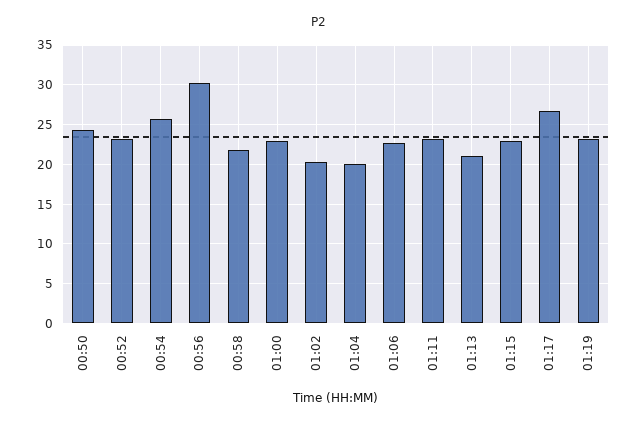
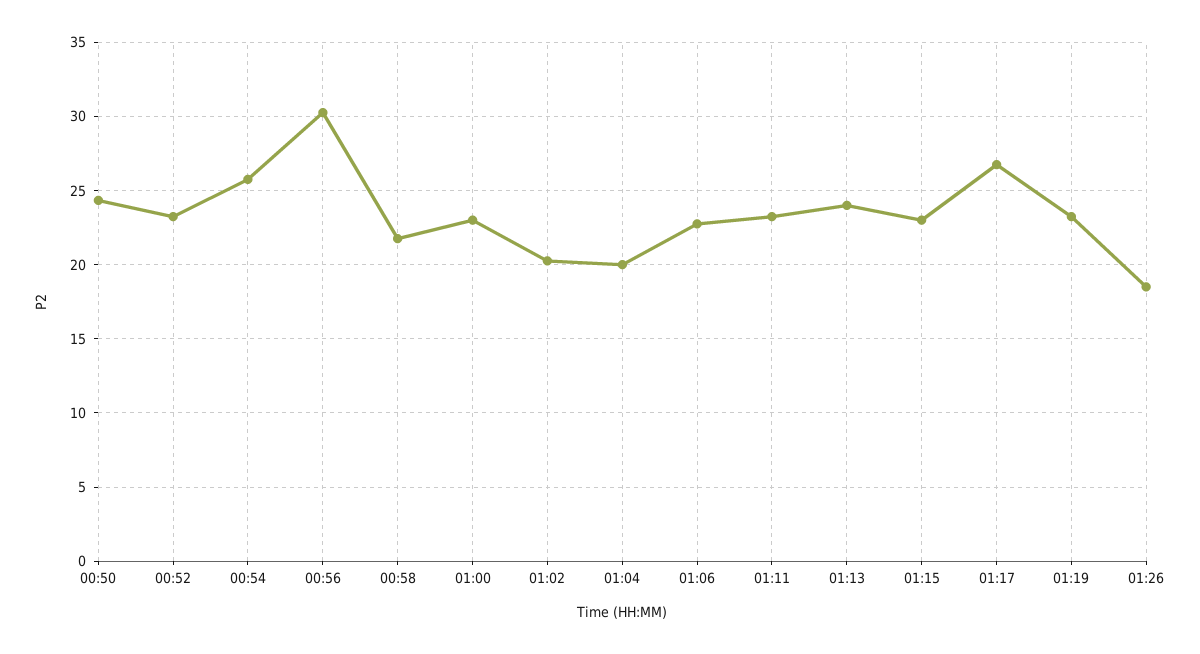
01:13: 21 -> 24
01:26: none -> 18.5

